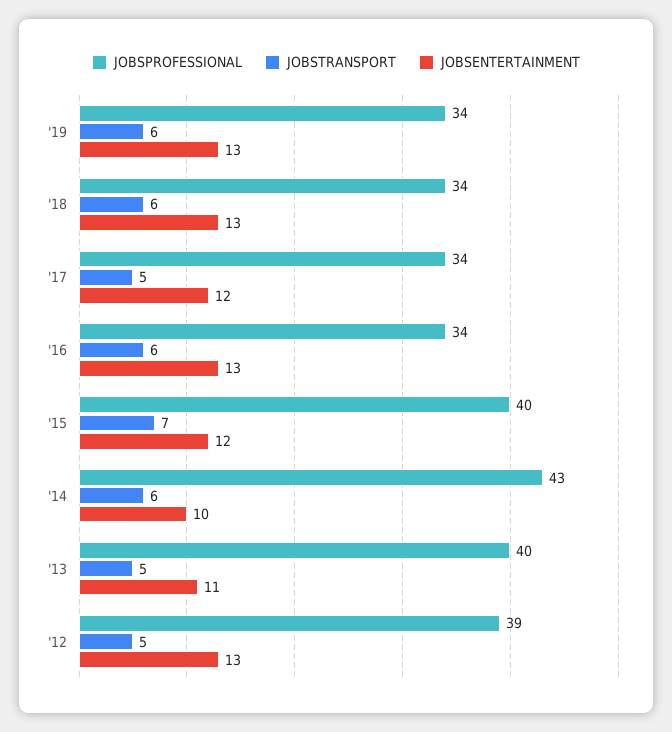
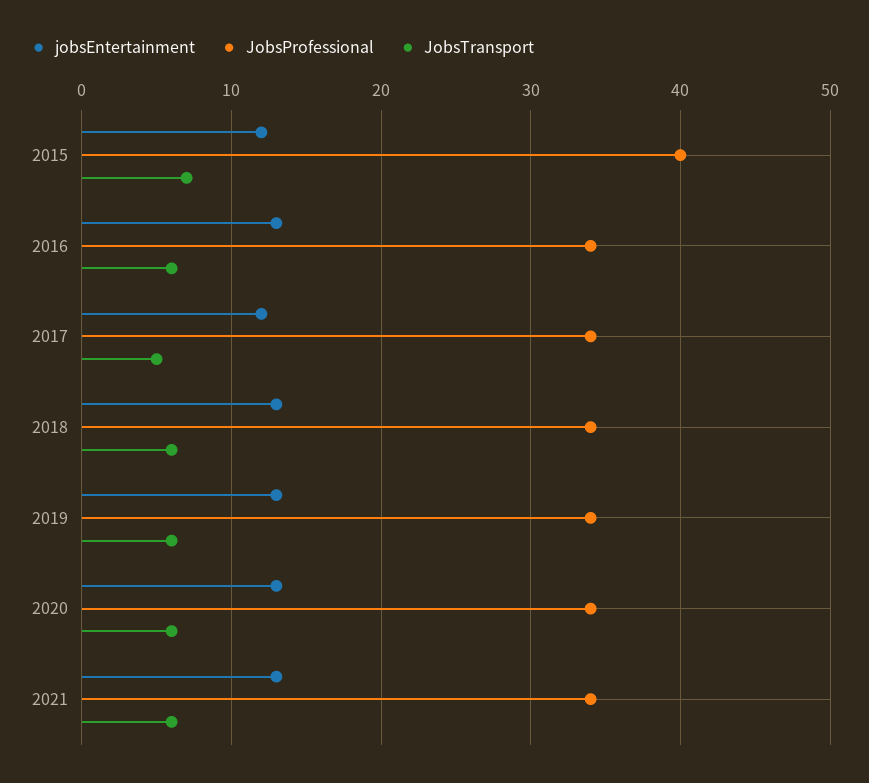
JOBSPROFESSIONAL, '14: 43 -> none
JOBSTRANSPORT, '14: 6 -> none
JOBSENTERTAINMENT, '14: 10 -> none
JOBSPROFESSIONAL, '13: 40 -> none
JOBSTRANSPORT, '13: 5 -> none
JOBSENTERTAINMENT, '13: 11 -> none
JOBSPROFESSIONAL, '12: 39 -> none
JOBSTRANSPORT, '12: 5 -> none
JOBSENTERTAINMENT, '12: 13 -> none
JOBSENTERTAINMENT, 2020: none -> 13
JOBSPROFESSIONAL, 2020: none -> 34
JOBSTRANSPORT, 2020: none -> 6
JOBSENTERTAINMENT, 2021: none -> 13
JOBSPROFESSIONAL, 2021: none -> 34
JOBSTRANSPORT, 2021: none -> 6

